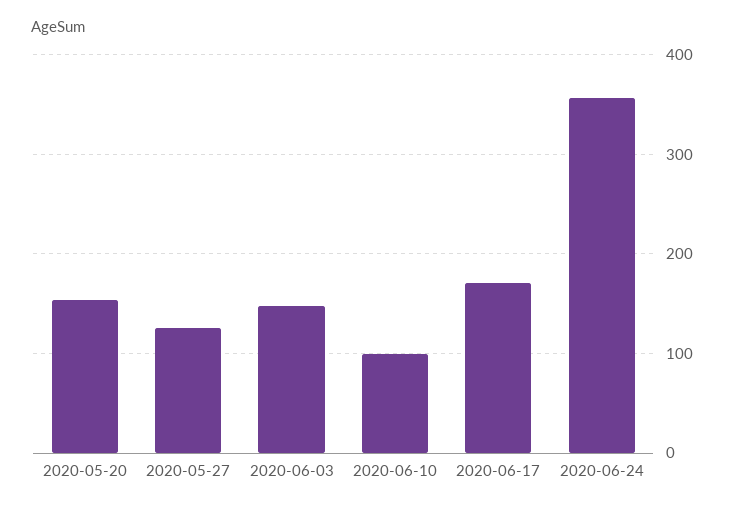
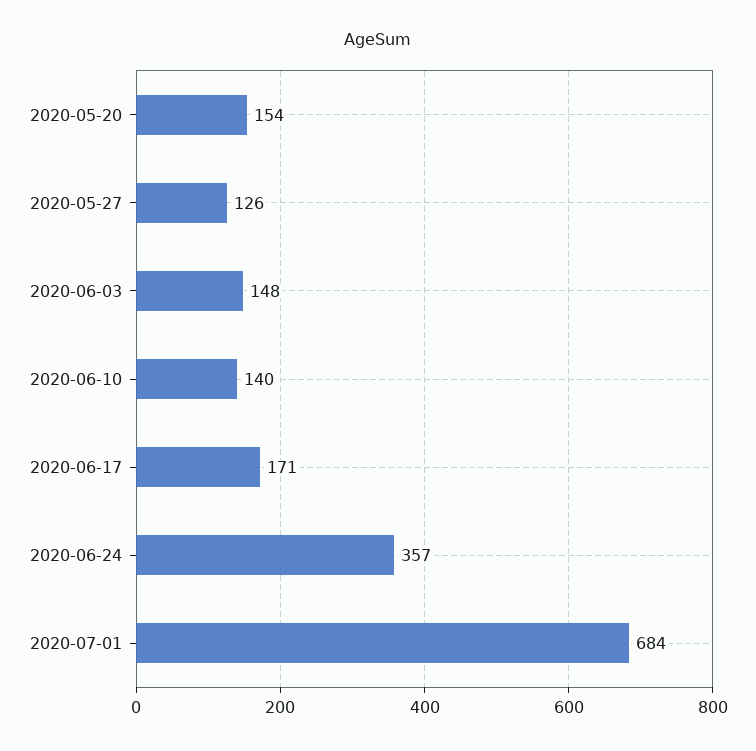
2020-06-10: 100 -> 140
2020-07-01: none -> 684

